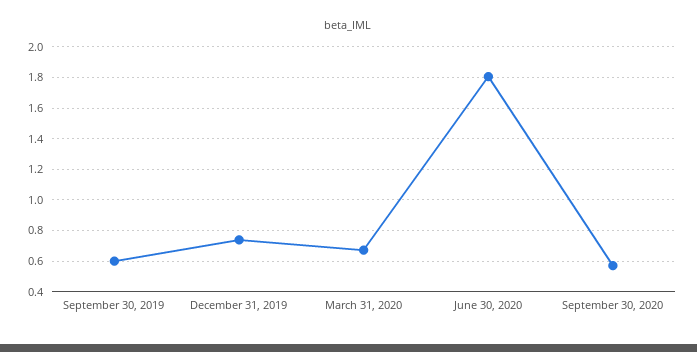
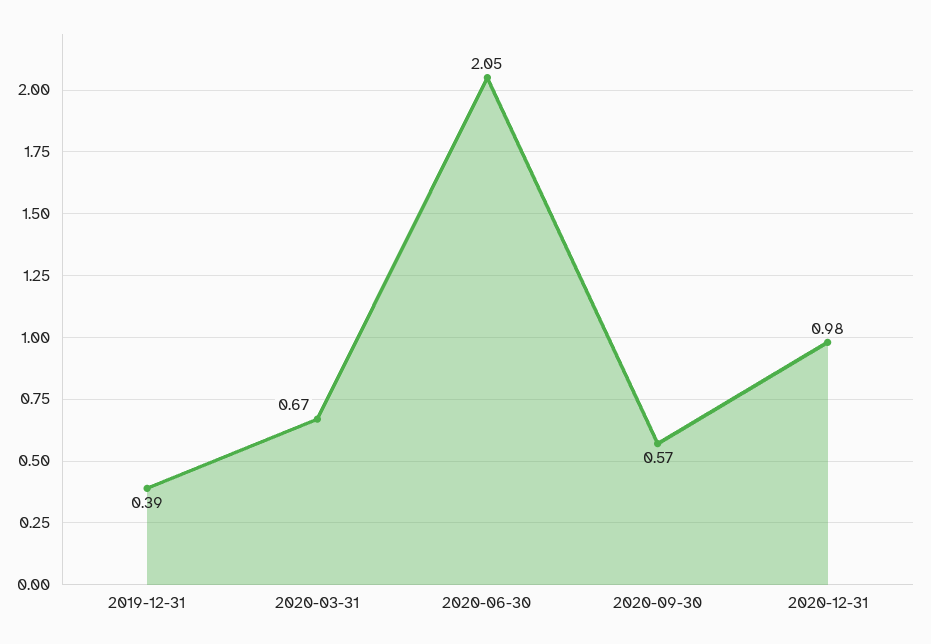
September 30, 2019: 0.6 -> none
December 31, 2019: 0.75 -> 0.39
June 30, 2020: 1.8 -> 2.05
2020-12-31: none -> 0.98

